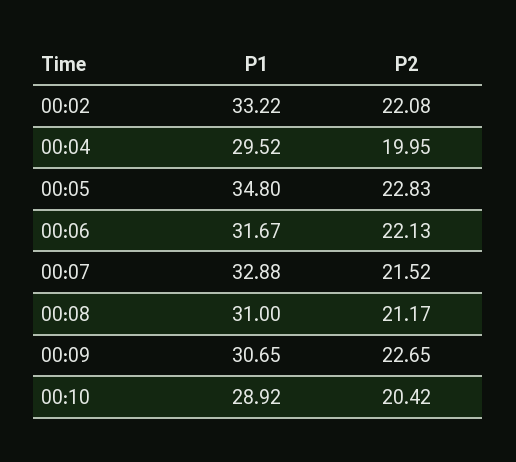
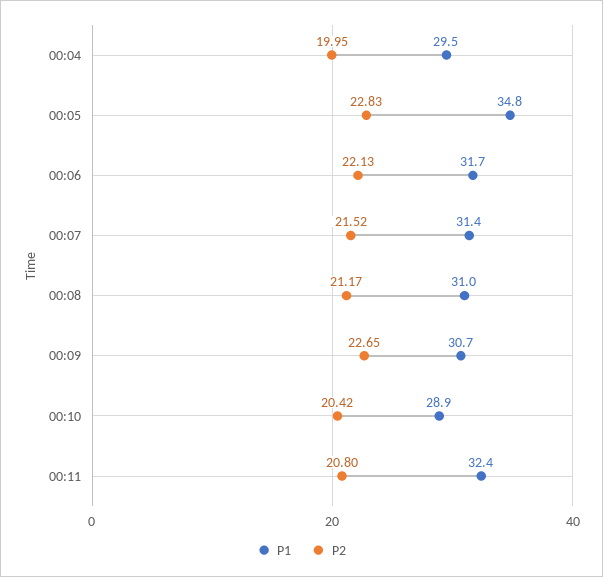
P1, 00:02: 33.22 -> none
P2, 00:02: 22.08 -> none
P1, 00:07: 32.88 -> 31.4
P1, 00:11: none -> 32.4
P2, 00:11: none -> 20.8

